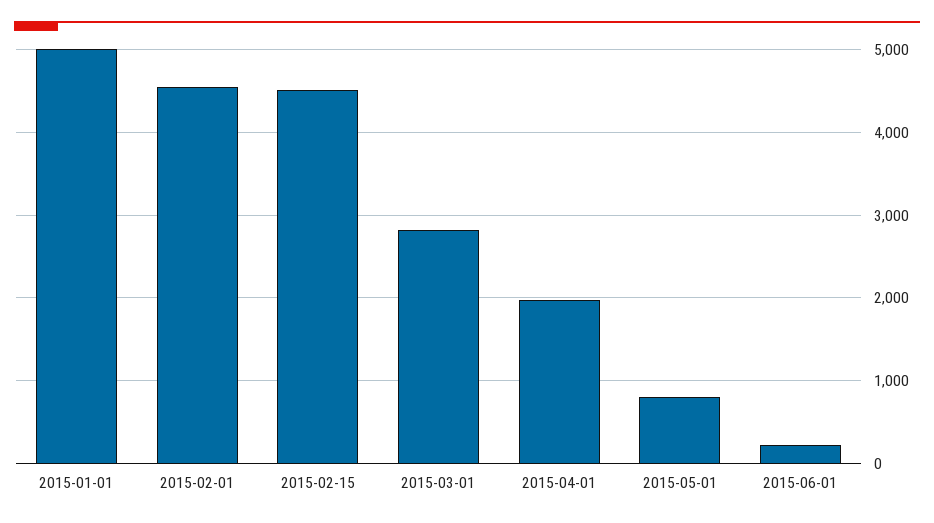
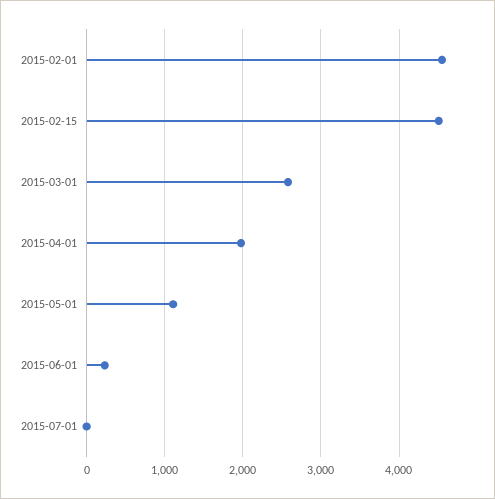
2015-01-01: 5000 -> none
2015-03-01: 2800 -> 2600
2015-05-01: 800 -> 1100
2015-07-01: none -> 0

